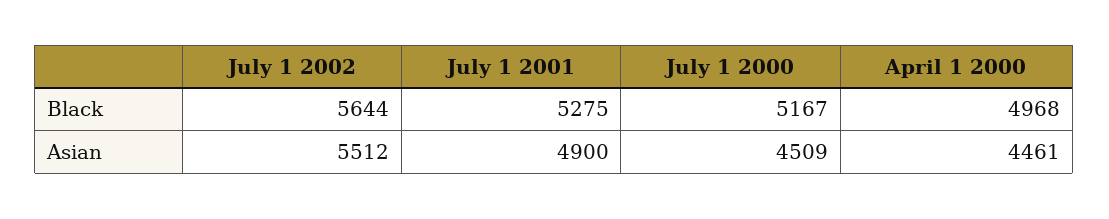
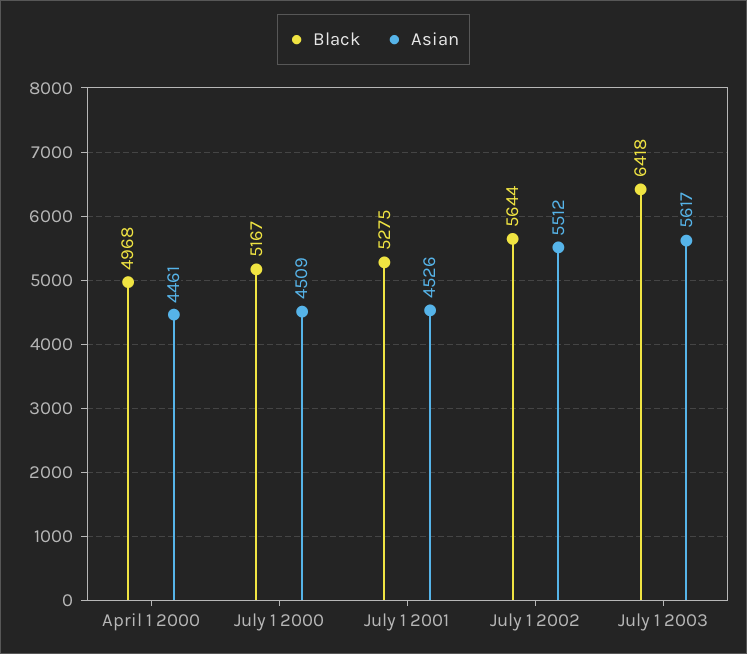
Asian, July 1 2001: 4900 -> 4526
Black, July 1 2003: none -> 6418
Asian, July 1 2003: none -> 5617

